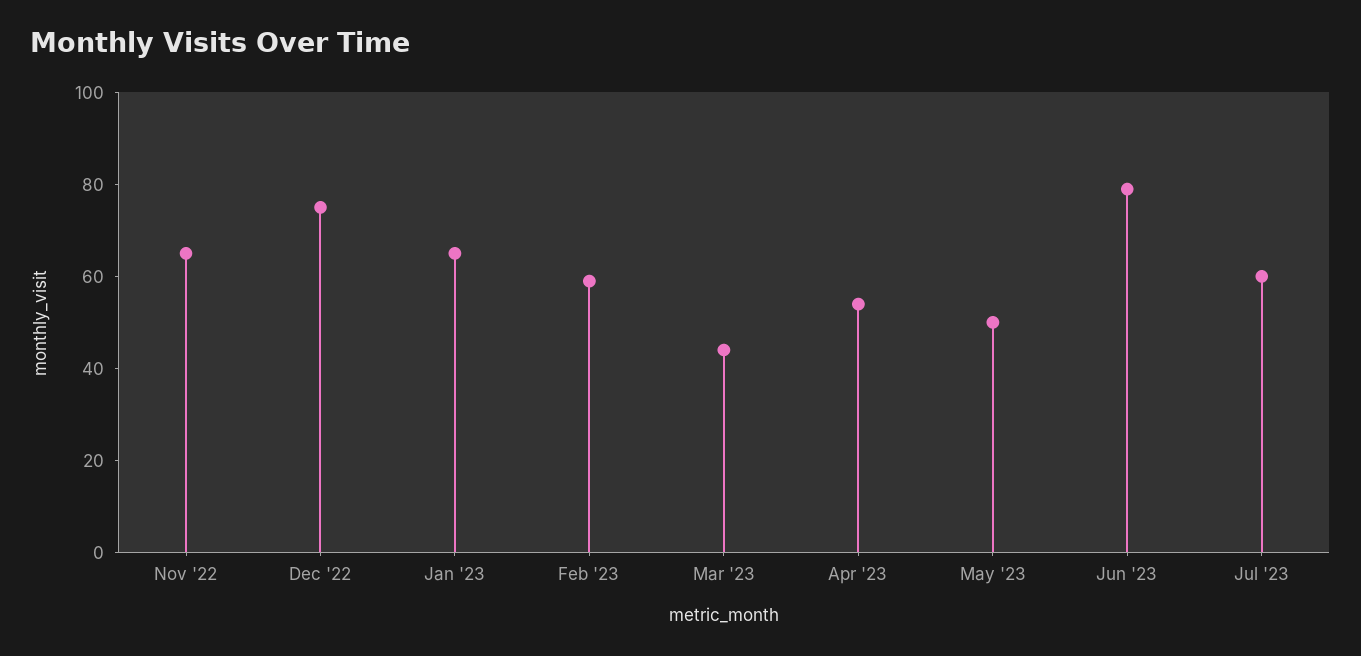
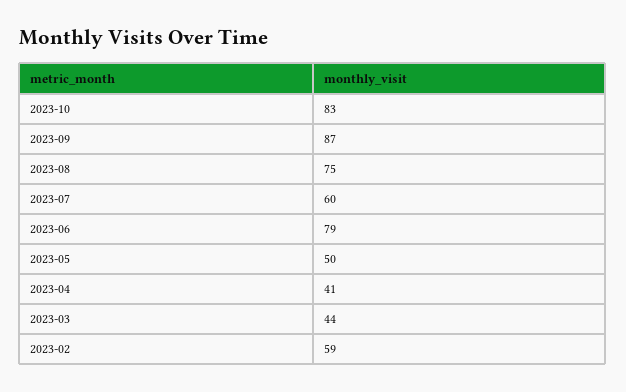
Nov '22: 65 -> none
Dec '22: 75 -> none
Jan '23: 65 -> none
Apr '23: 55 -> 41
2023-10: none -> 83
2023-09: none -> 87
2023-08: none -> 75

